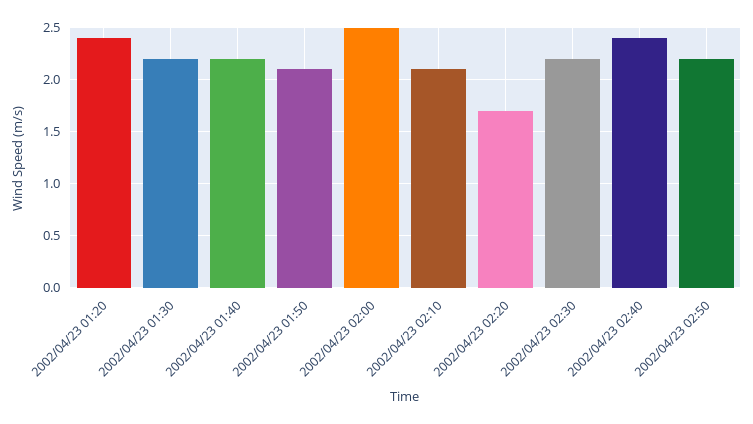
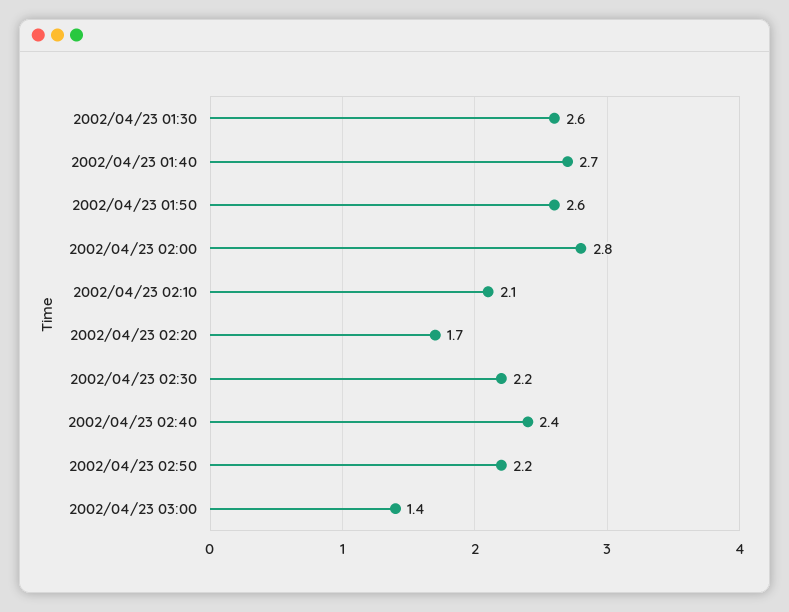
2002/04/23 01:20: 2.4 -> none
2002/04/23 01:30: 2.2 -> 2.6
2002/04/23 01:40: 2.2 -> 2.7
2002/04/23 01:50: 2.1 -> 2.6
2002/04/23 02:00: 2.5 -> 2.8
2002/04/23 03:00: none -> 1.4

